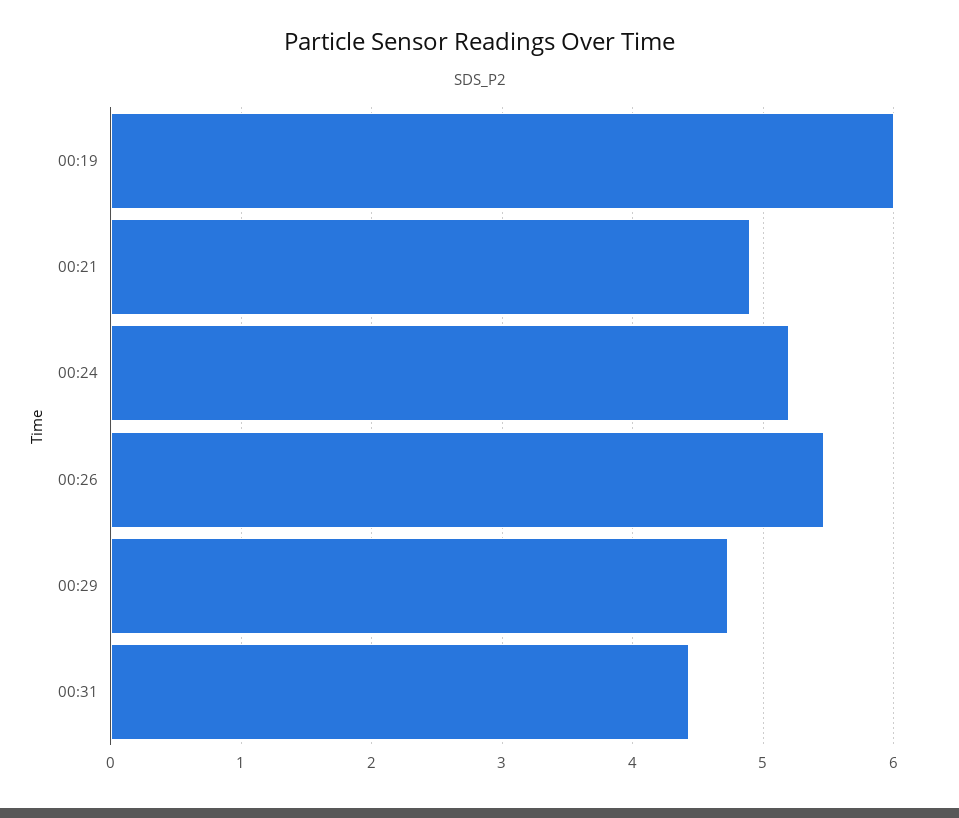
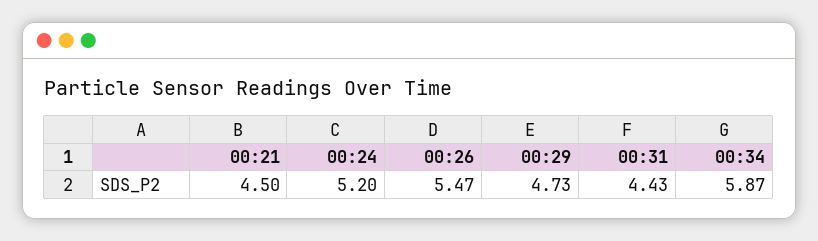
00:19: 6 -> none
00:21: 4.9 -> 4.5
00:34: none -> 5.87

